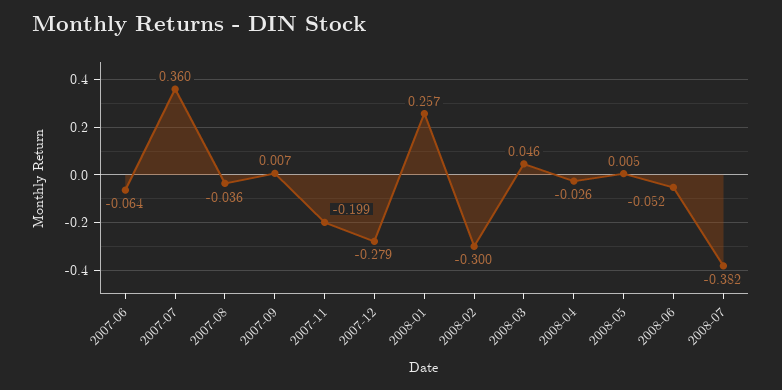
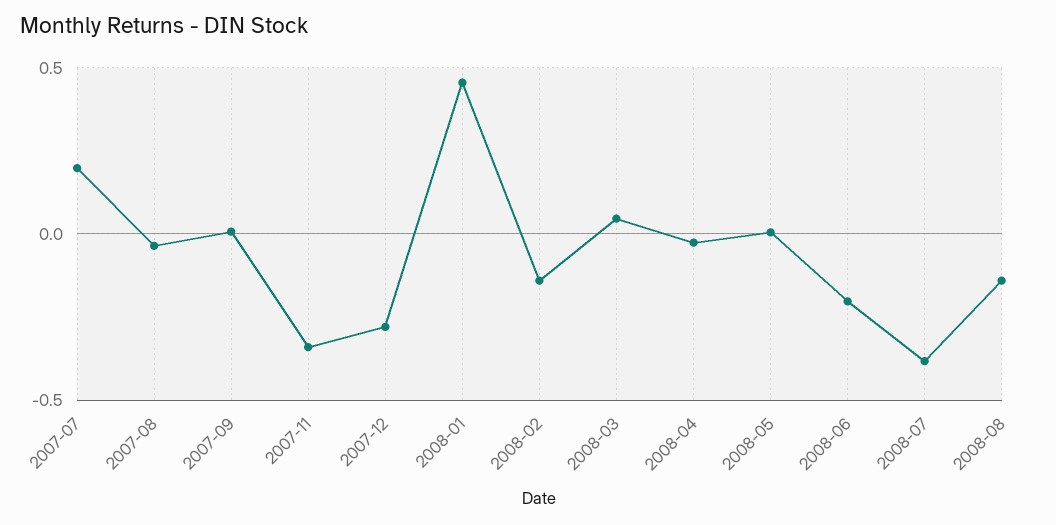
2007-06: -0.064 -> none
2007-07: 0.36 -> 0.2
2007-11: -0.199 -> -0.35
2008-01: 0.257 -> 0.45
2008-02: -0.3 -> -0.15
2008-06: -0.052 -> -0.2
2008-08: none -> -0.15

